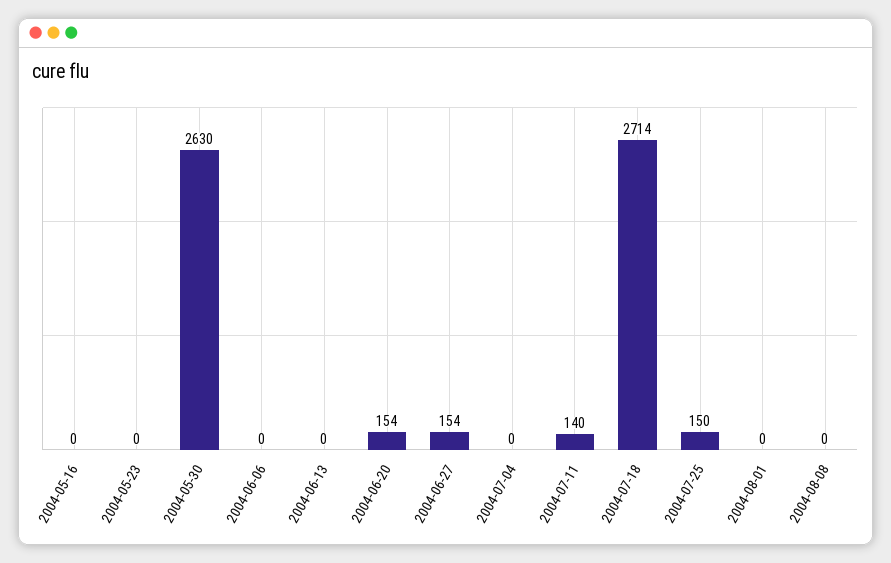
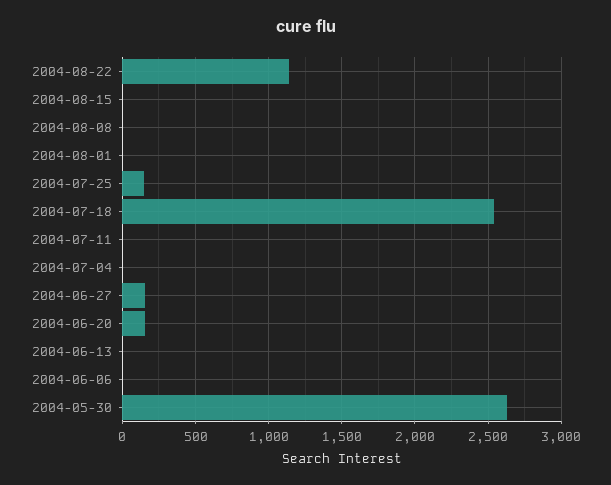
2004-05-16: 0 -> none
2004-05-23: 0 -> none
2004-07-11: 140 -> 0
2004-07-18: 2714 -> 2550
2004-08-22: none -> 1150
2004-08-15: none -> 0

